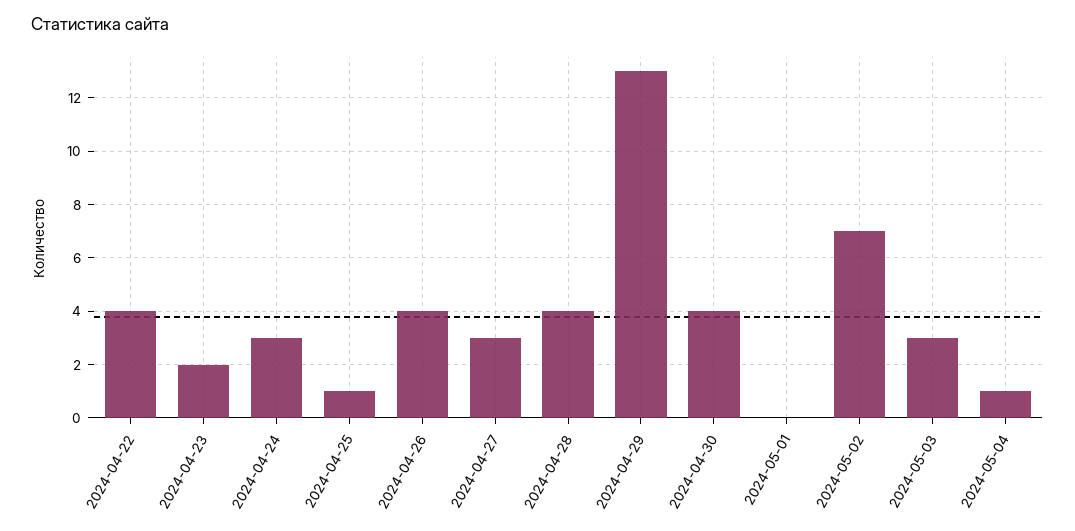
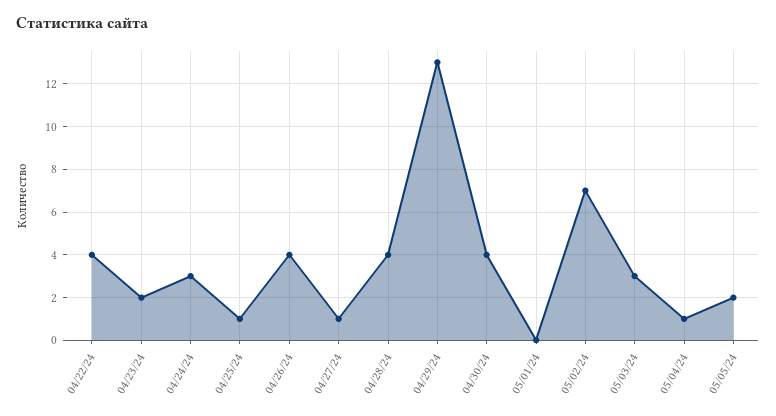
2024-04-27: 3 -> 1
05/05/24: none -> 2

